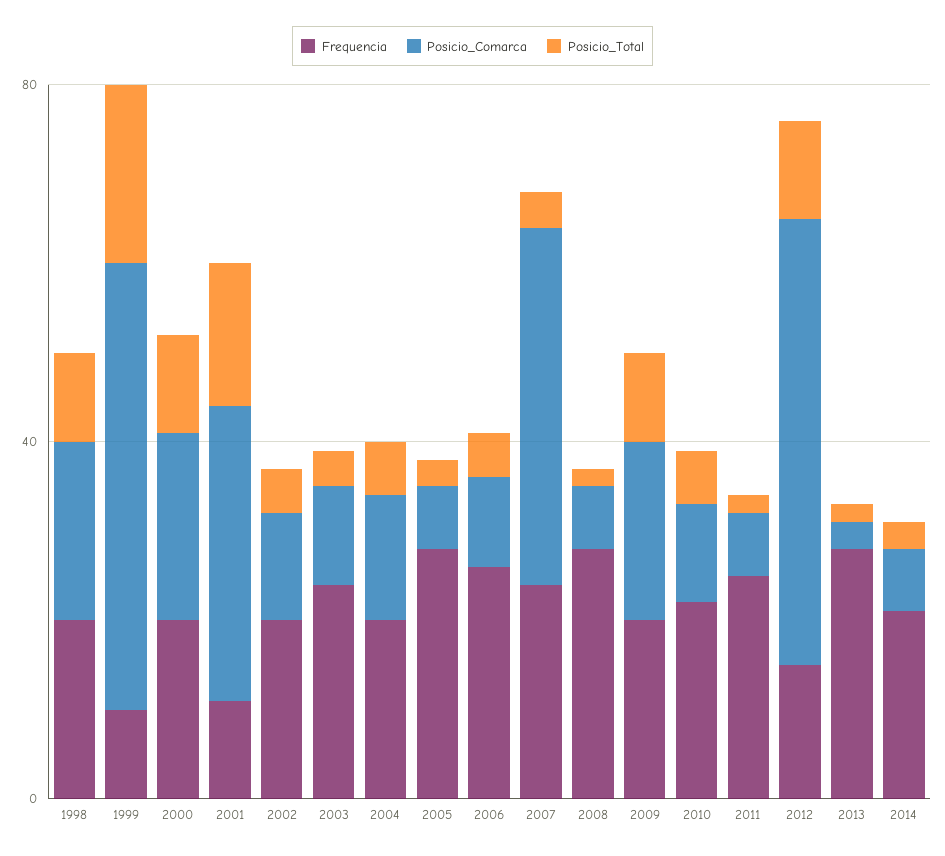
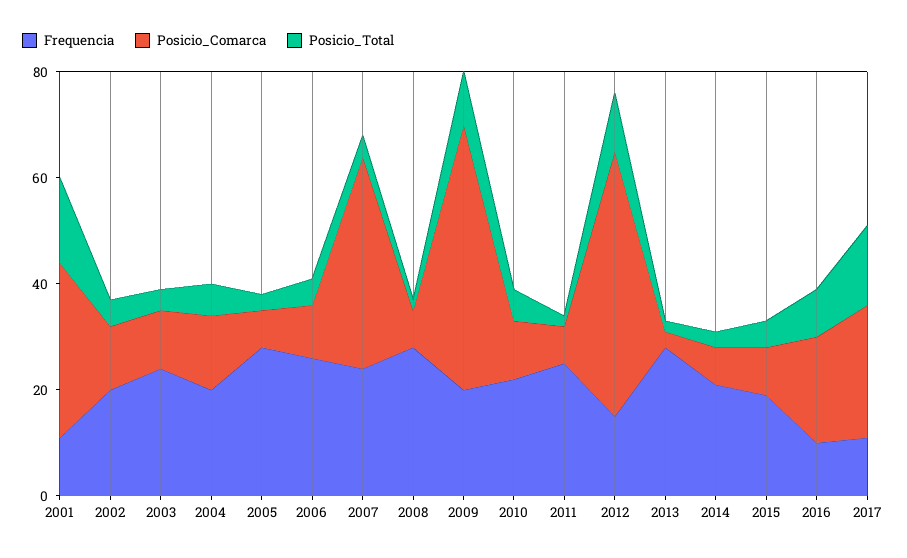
Frequencia, 1998: 20 -> none
Posicio_Comarca, 1998: 20 -> none
Posicio_Total, 1998: 10 -> none
Frequencia, 1999: 10 -> none
Posicio_Comarca, 1999: 50 -> none
Posicio_Total, 1999: 20 -> none
Frequencia, 2000: 20 -> none
Posicio_Comarca, 2000: 20 -> none
Posicio_Total, 2000: 10 -> none
Posicio_Comarca, 2009: 20 -> 50
Frequencia, 2015: none -> 20
Posicio_Comarca, 2015: none -> 10
Posicio_Total, 2015: none -> 5
Frequencia, 2016: none -> 10
Posicio_Comarca, 2016: none -> 20
Posicio_Total, 2016: none -> 10
Frequencia, 2017: none -> 10
Posicio_Comarca, 2017: none -> 25
Posicio_Total, 2017: none -> 15

